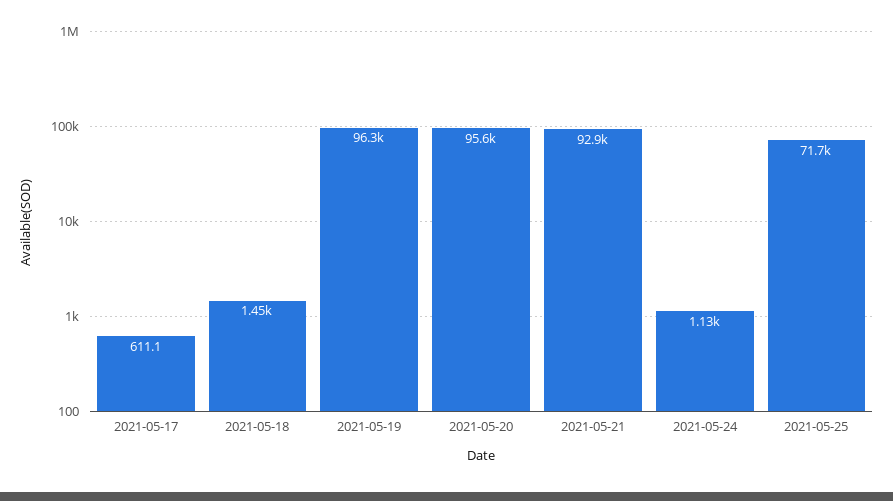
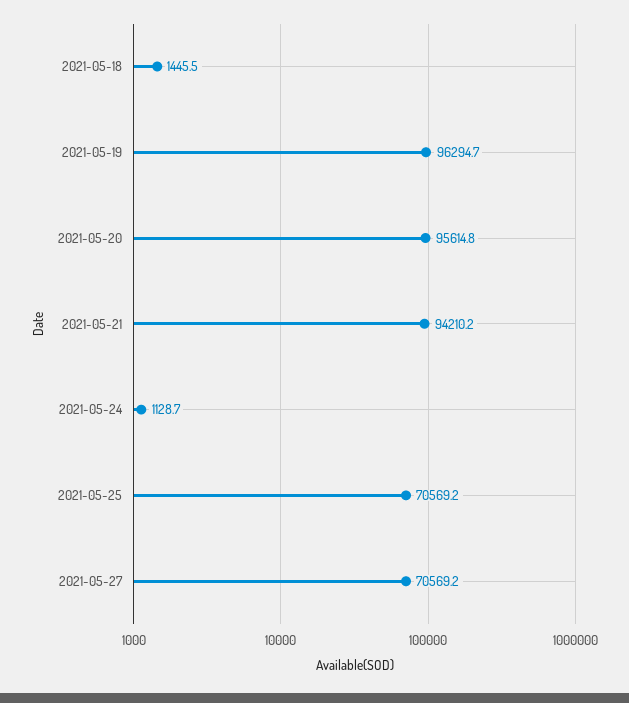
2021-05-17: 611.1 -> none
2021-05-21: 92900 -> 94210.2
2021-05-25: 71700 -> 70569.2
2021-05-27: none -> 70569.2

